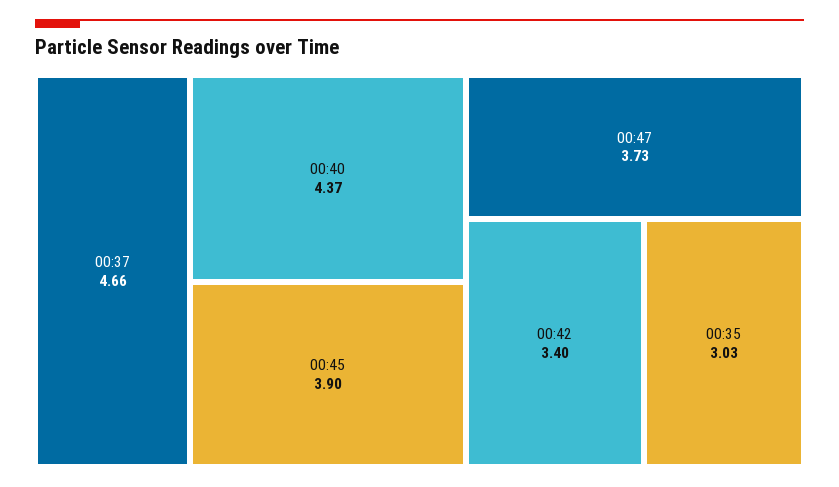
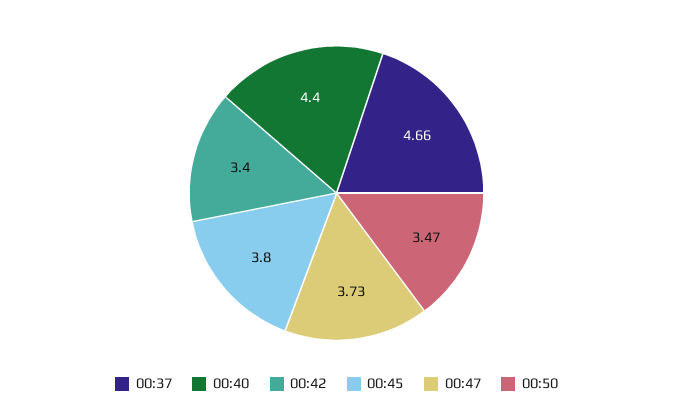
00:40: 4.37 -> 4.4
00:45: 3.9 -> 3.8
00:35: 3.03 -> none
00:50: none -> 3.47

